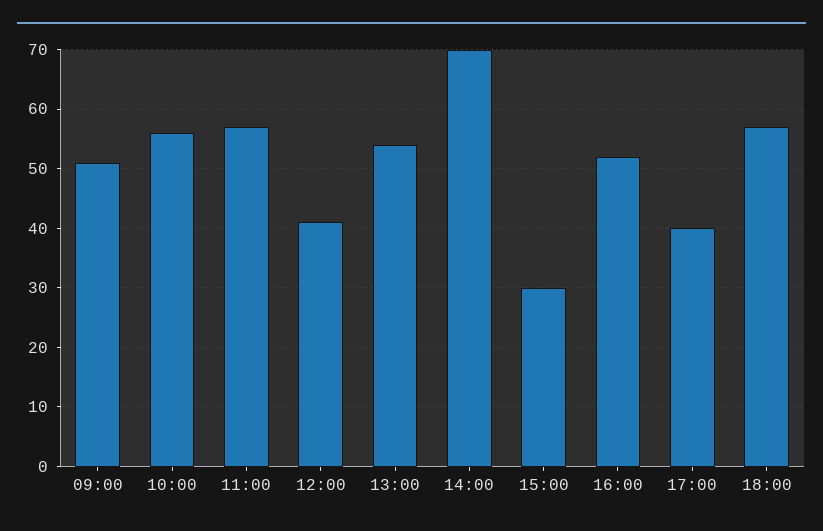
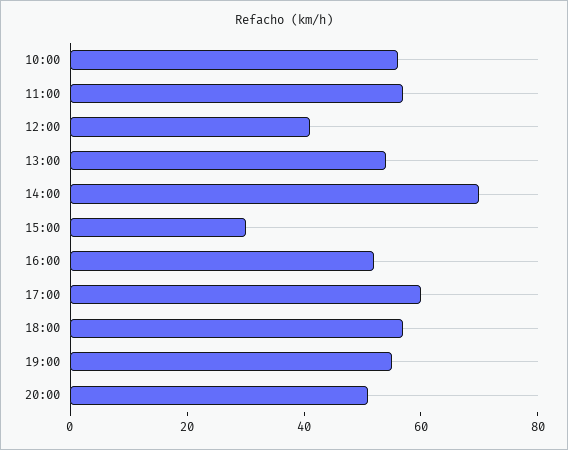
09:00: 50 -> none
17:00: 40 -> 60
19:00: none -> 55
20:00: none -> 50

